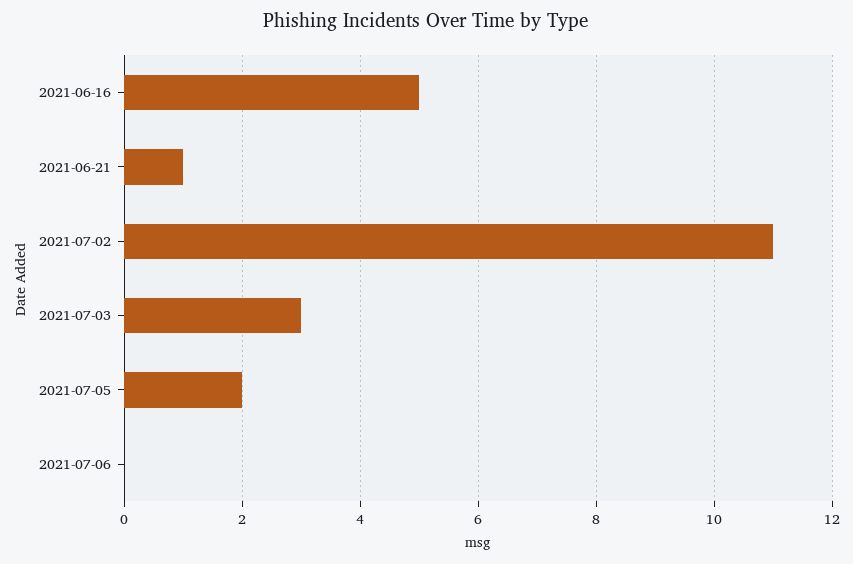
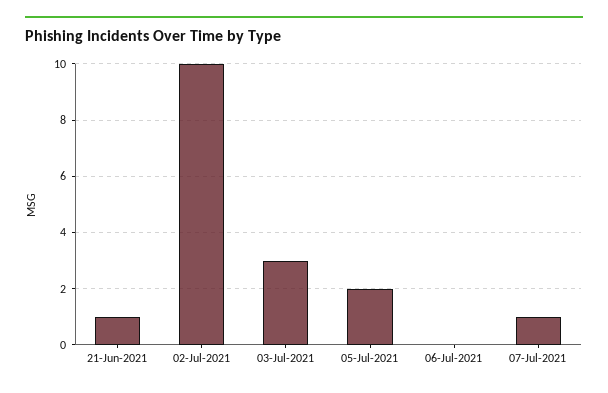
2021-06-16: 5 -> none
2021-07-02: 11 -> 10
07-Jul-2021: none -> 1

